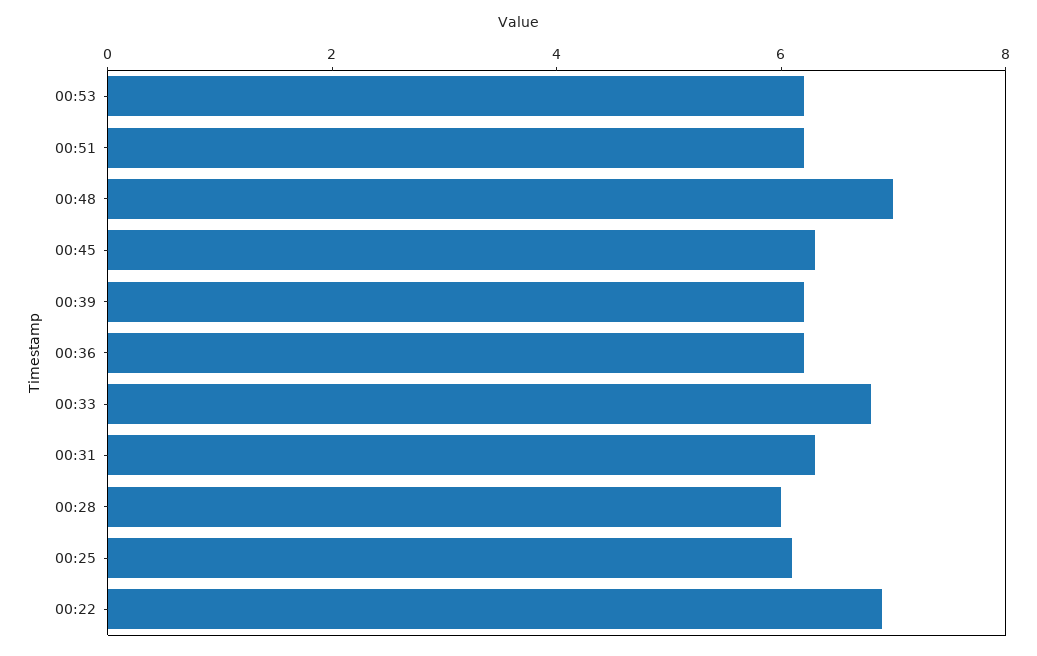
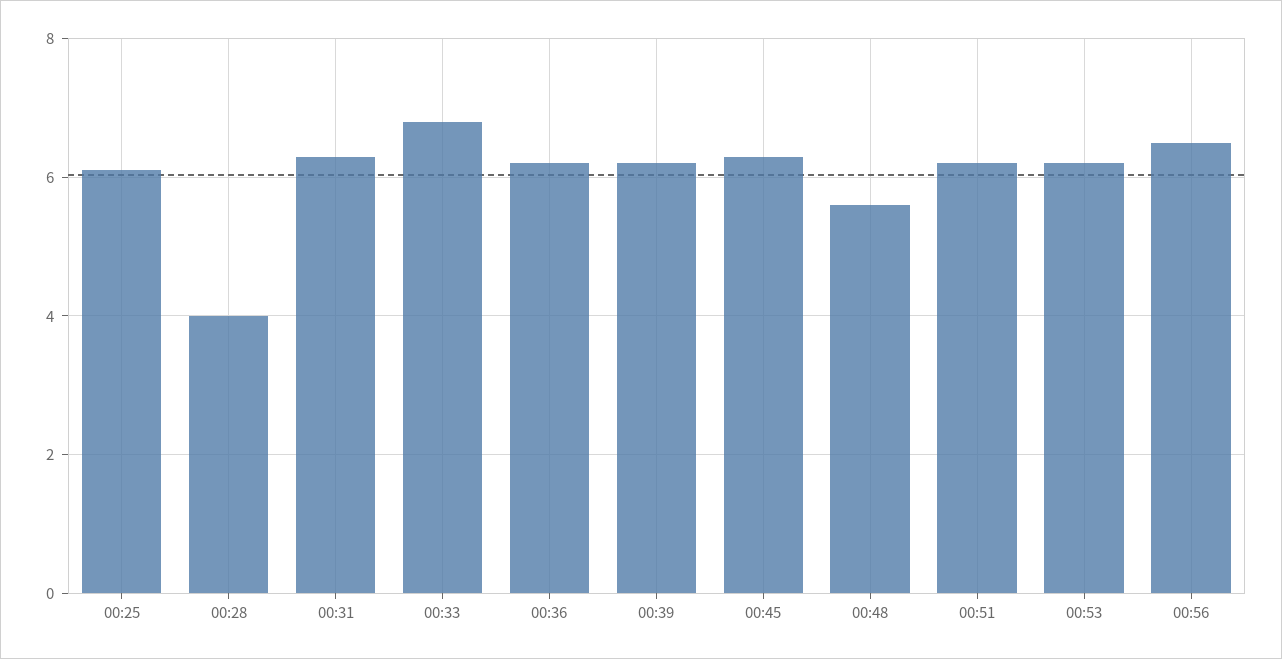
00:48: 7 -> 5.5
00:28: 6 -> 4
00:22: 7 -> none
00:56: none -> 6.5

